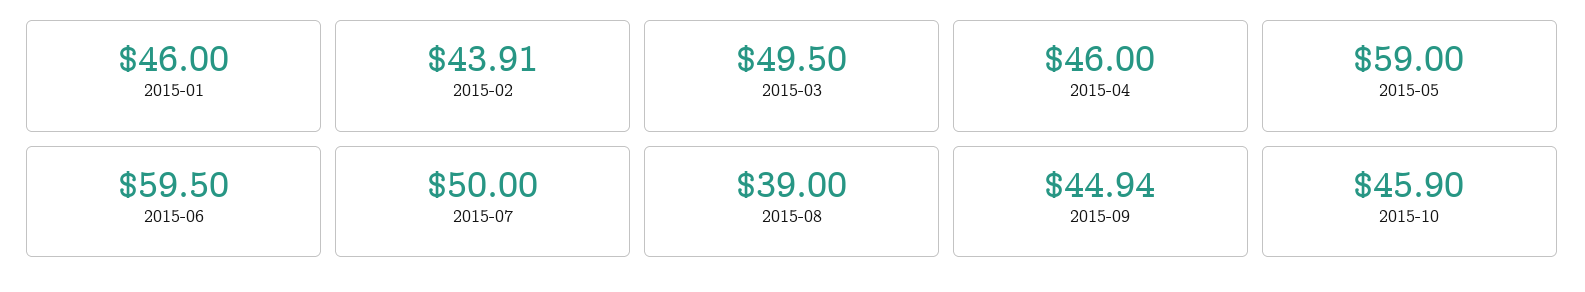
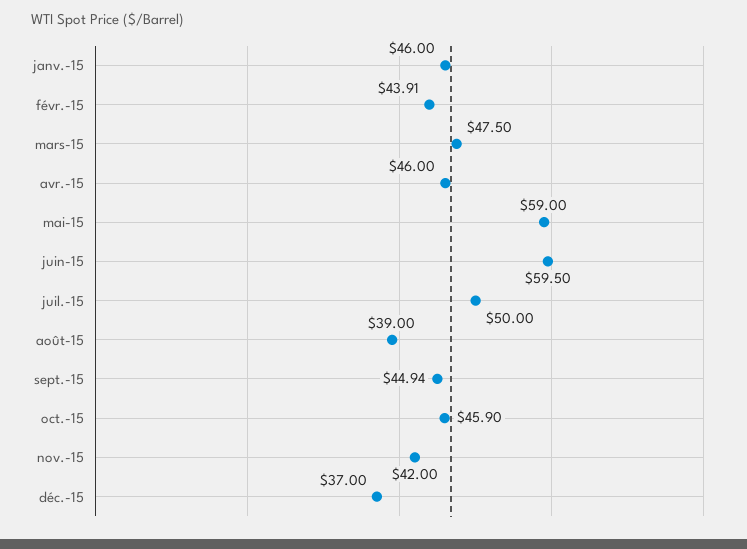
2015-03: 49.5 -> 47.5
nov.-15: none -> 42
déc.-15: none -> 37

